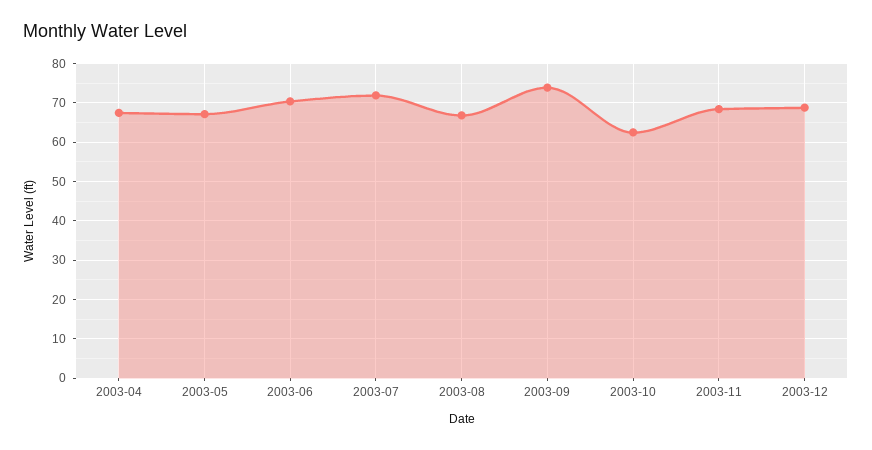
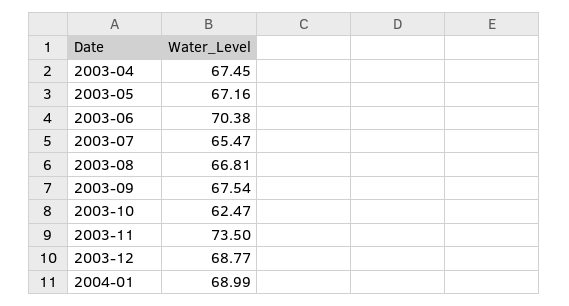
2003-07: 72 -> 65.47
2003-09: 74 -> 67.54
2003-11: 68 -> 73.5
2004-01: none -> 68.99

